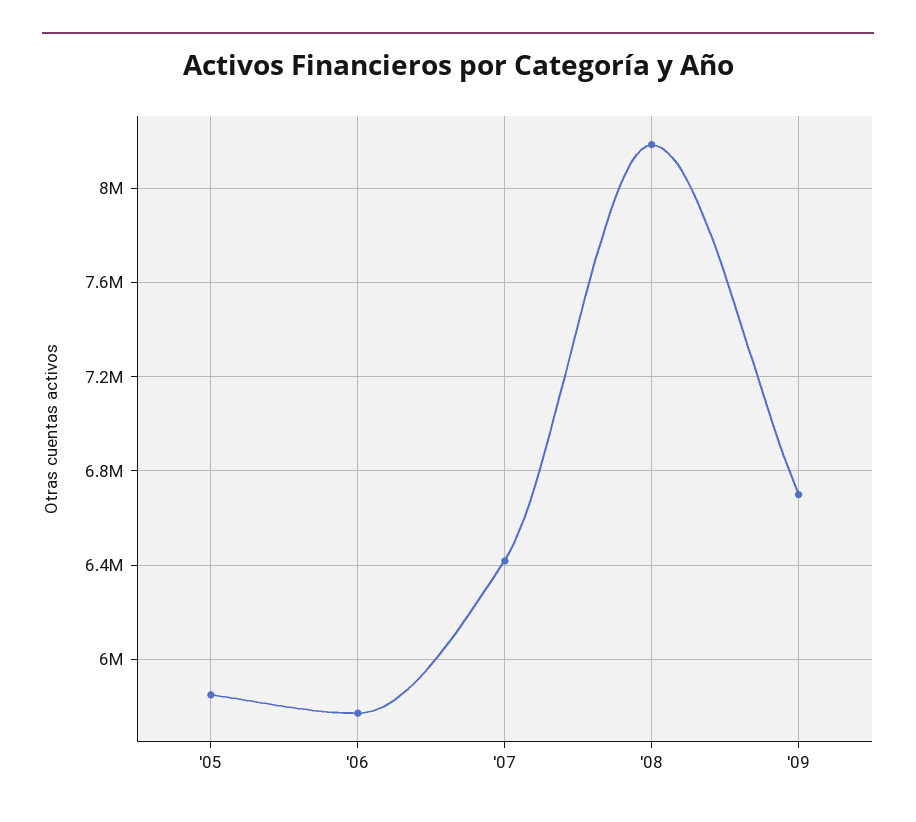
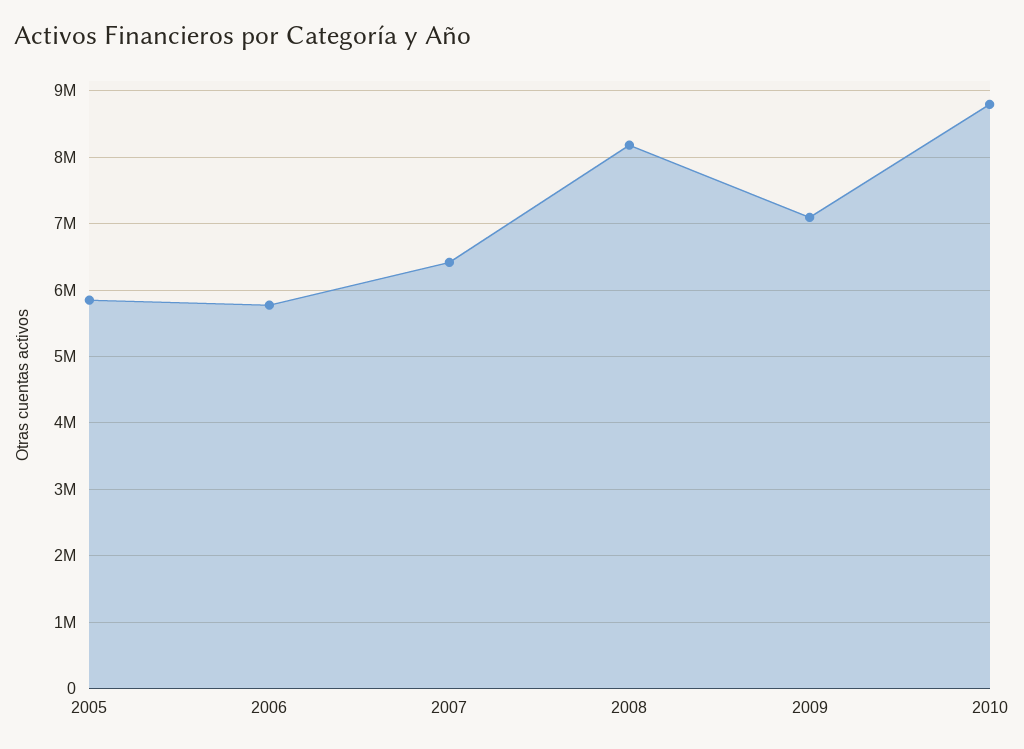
'09: 6700000 -> 7100000
2010: none -> 8800000

